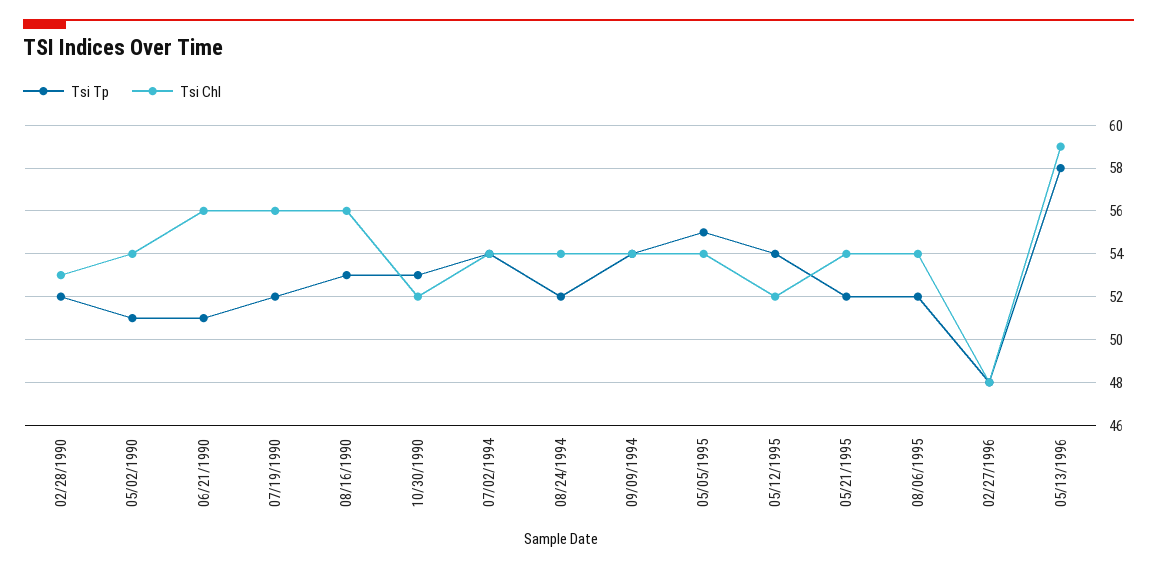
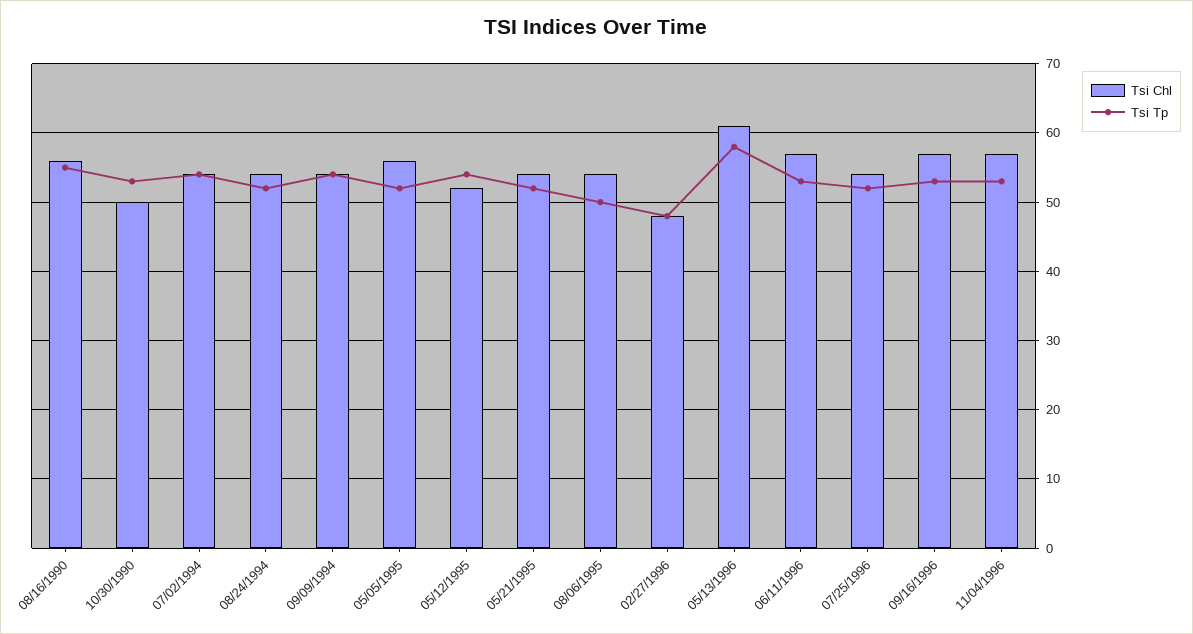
Tsi Tp, 02/28/1990: 52 -> none
Tsi Chl, 02/28/1990: 53 -> none
Tsi Tp, 05/02/1990: 51 -> none
Tsi Chl, 05/02/1990: 54 -> none
Tsi Tp, 06/21/1990: 51 -> none
Tsi Chl, 06/21/1990: 56 -> none
Tsi Tp, 07/19/1990: 52 -> none
Tsi Chl, 07/19/1990: 56 -> none
Tsi Tp, 08/16/1990: 53 -> 55
Tsi Chl, 10/30/1990: 52 -> 50
Tsi Tp, 05/05/1995: 55 -> 52
Tsi Chl, 05/05/1995: 54 -> 56
Tsi Tp, 08/06/1995: 52 -> 50
Tsi Chl, 05/13/1996: 59 -> 61
Tsi Chl, 06/11/1996: none -> 57
Tsi Tp, 06/11/1996: none -> 53
Tsi Chl, 07/25/1996: none -> 54
Tsi Tp, 07/25/1996: none -> 52
Tsi Chl, 09/16/1996: none -> 57
Tsi Tp, 09/16/1996: none -> 53
Tsi Chl, 11/04/1996: none -> 57
Tsi Tp, 11/04/1996: none -> 53

